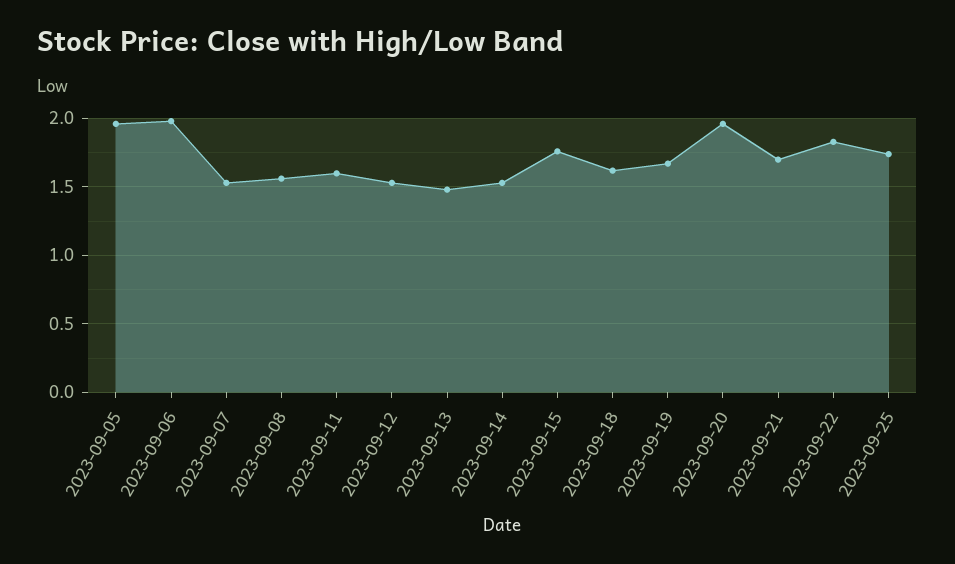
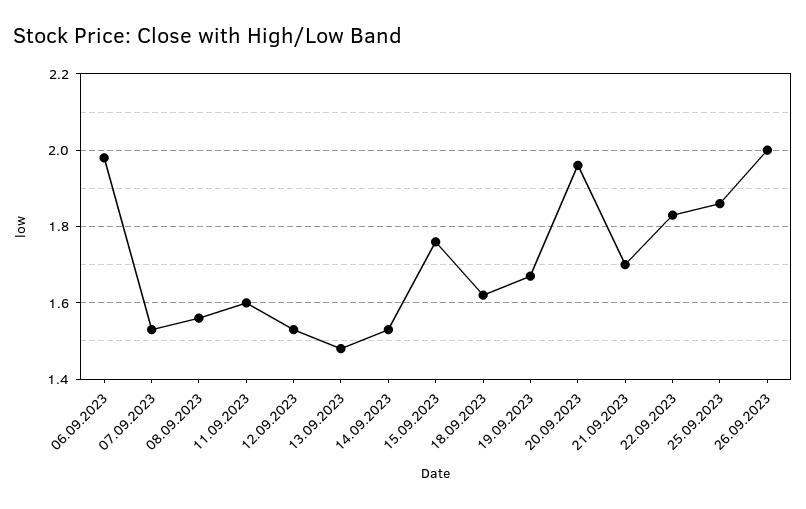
2023-09-05: 1.95 -> none
2023-09-25: 1.75 -> 1.85
26.09.2023: none -> 2

